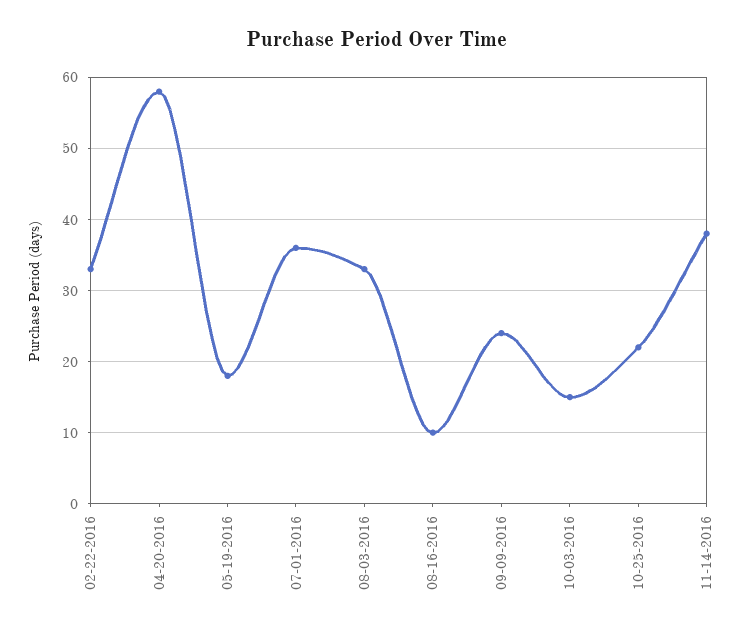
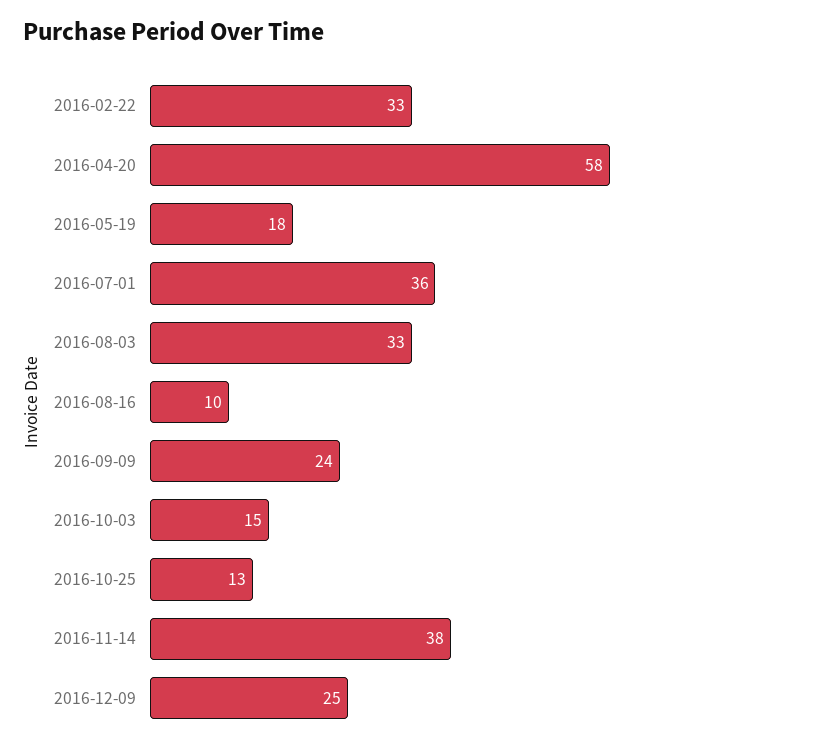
10-25-2016: 22 -> 13
2016-12-09: none -> 25

